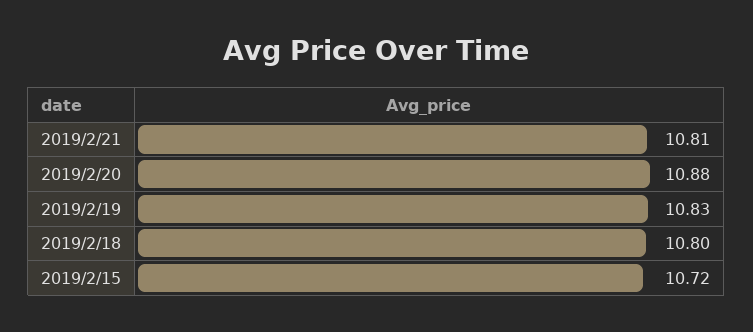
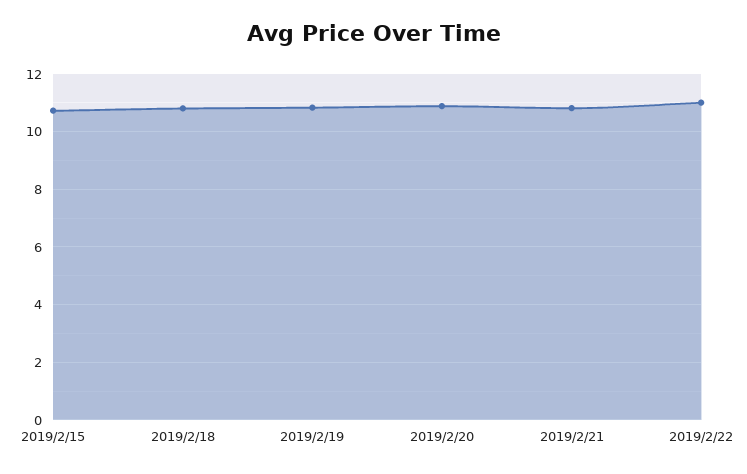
2019/2/22: none -> 11

